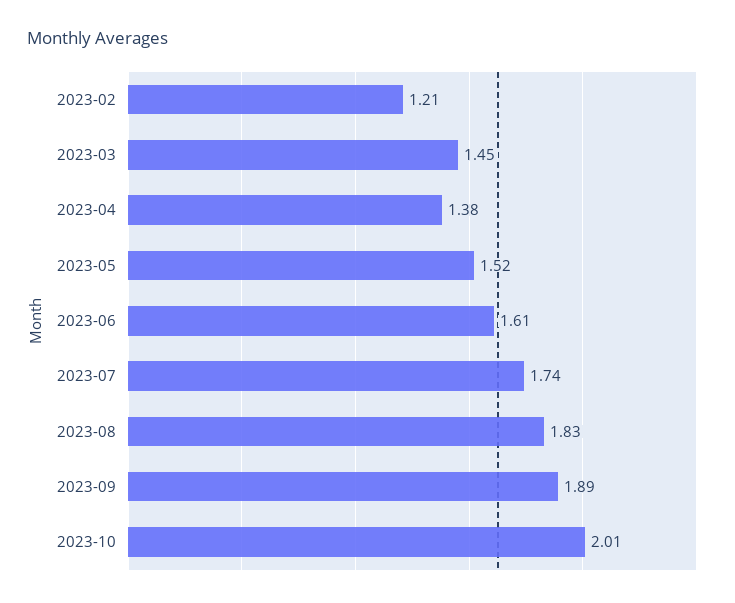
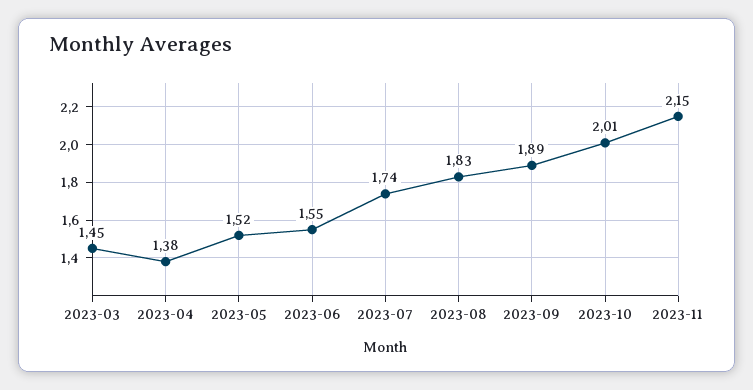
2023-02: 1.21 -> none
2023-06: 1.61 -> 1.55
2023-11: none -> 2.15

